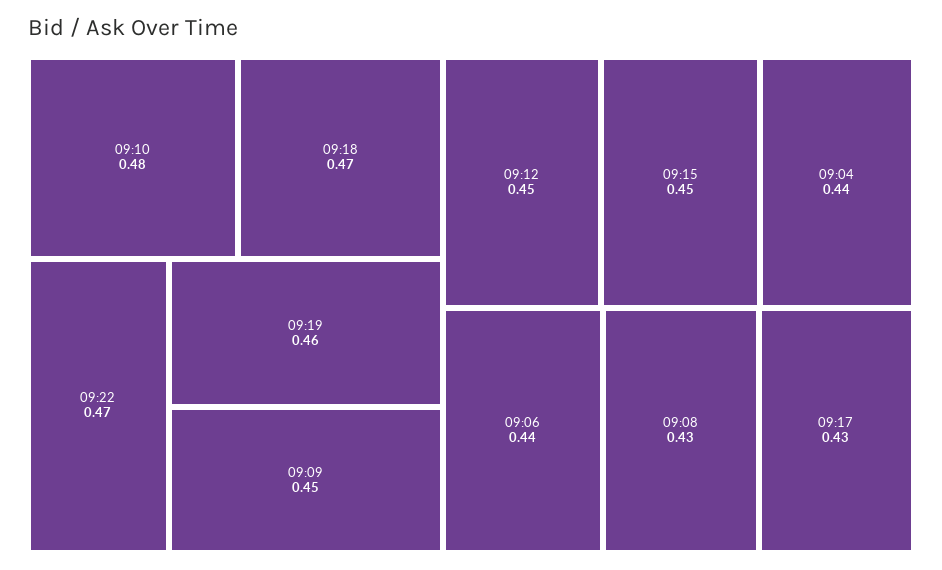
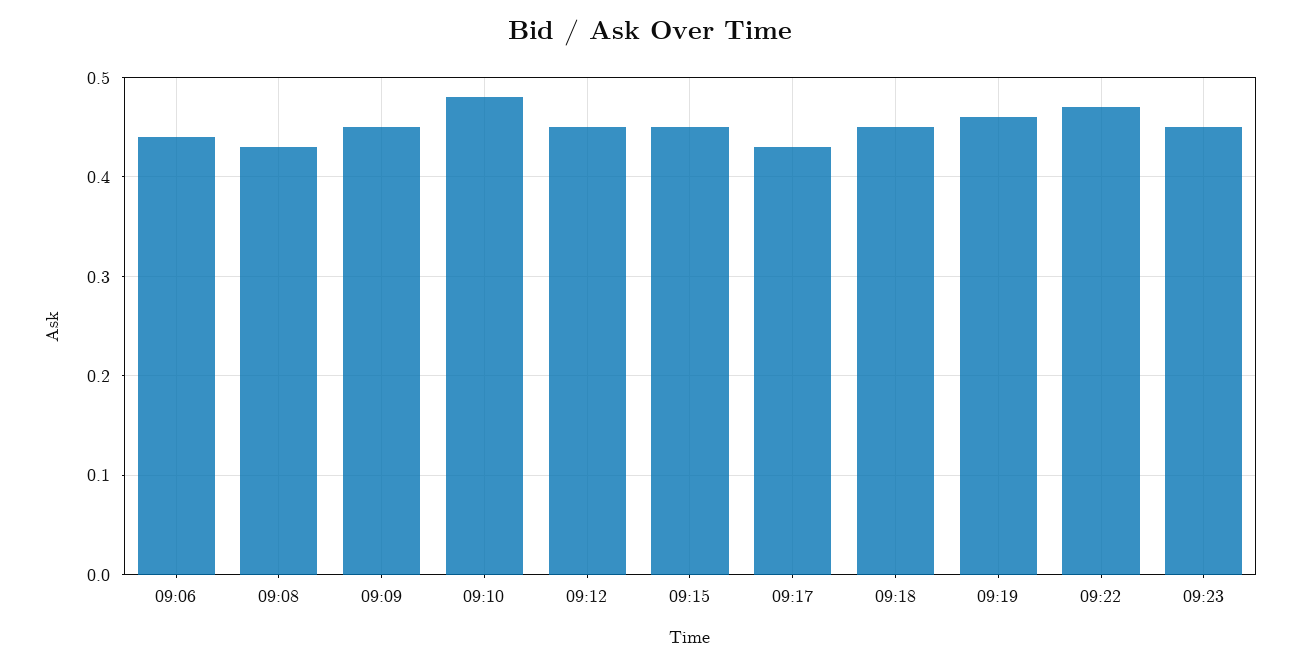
09:18: 0.47 -> 0.45
09:04: 0.44 -> none
09:23: none -> 0.45

